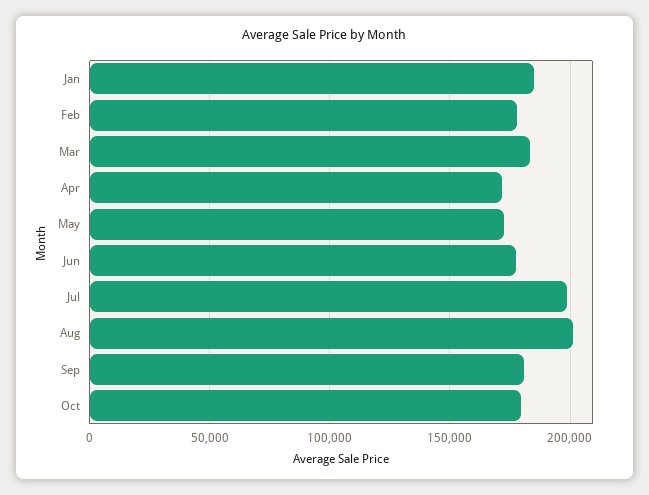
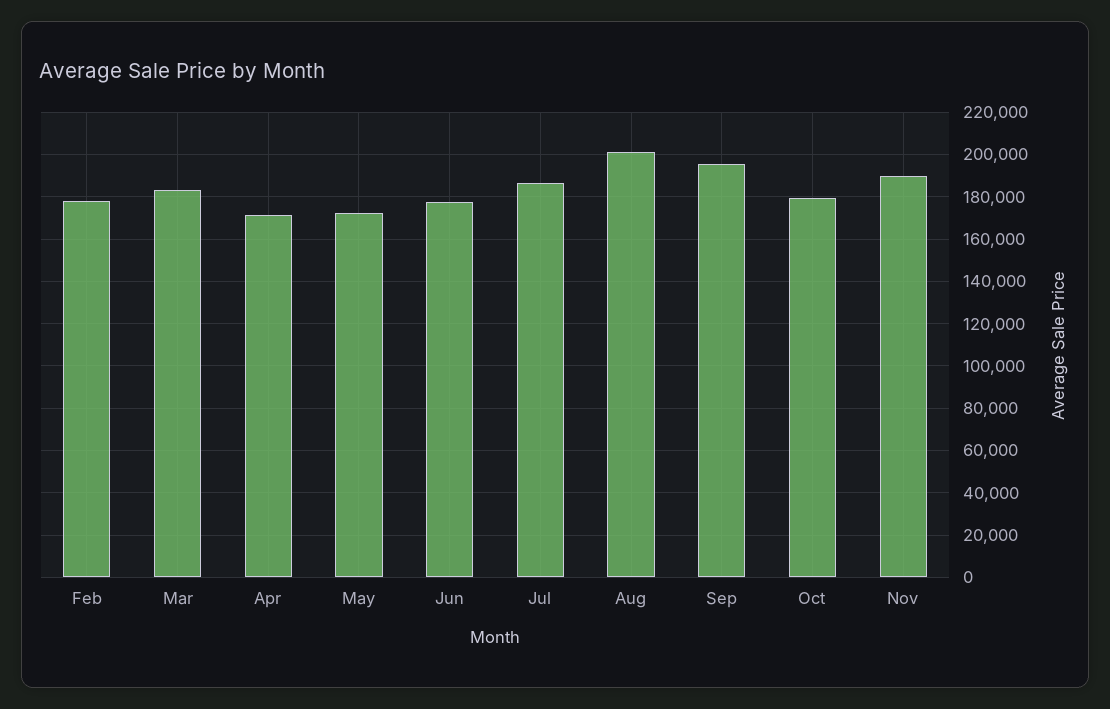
Jan: 185000 -> none
Jul: 200000 -> 185000
Sep: 180000 -> 195000
Nov: none -> 190000

